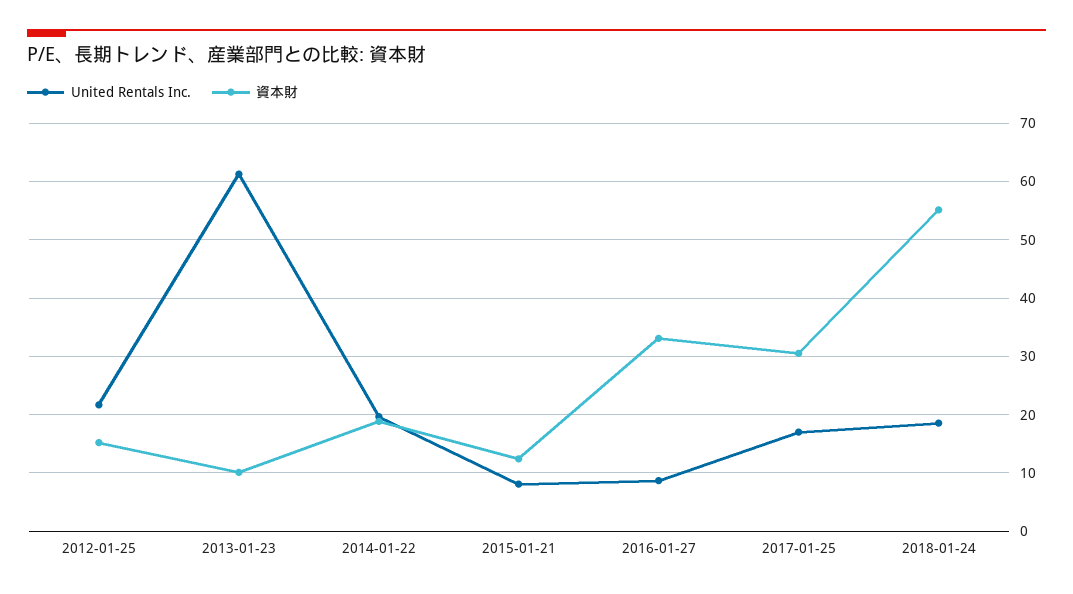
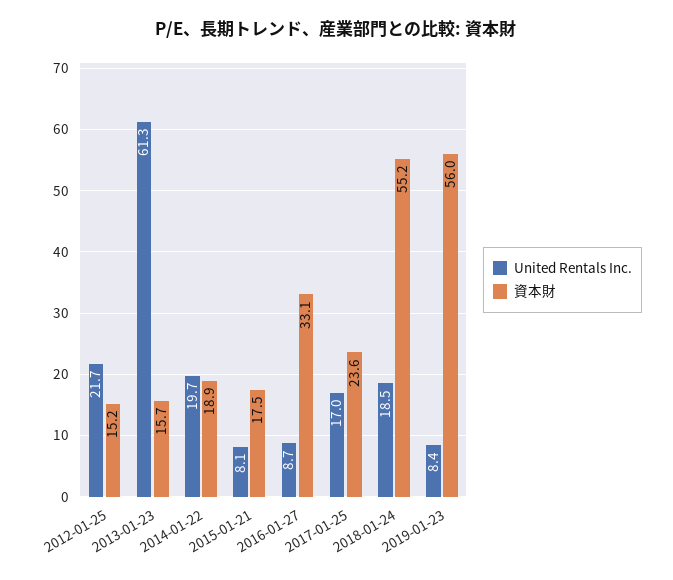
資本財, 2013-01-23: 10 -> 15.7
資本財, 2015-01-21: 12 -> 17.5
資本財, 2017-01-25: 30 -> 23.6
United Rentals Inc., 2019-01-23: none -> 8.4
資本財, 2019-01-23: none -> 56

